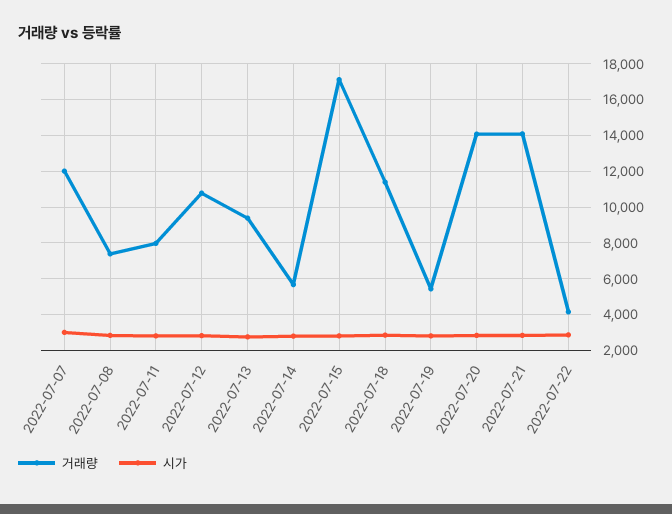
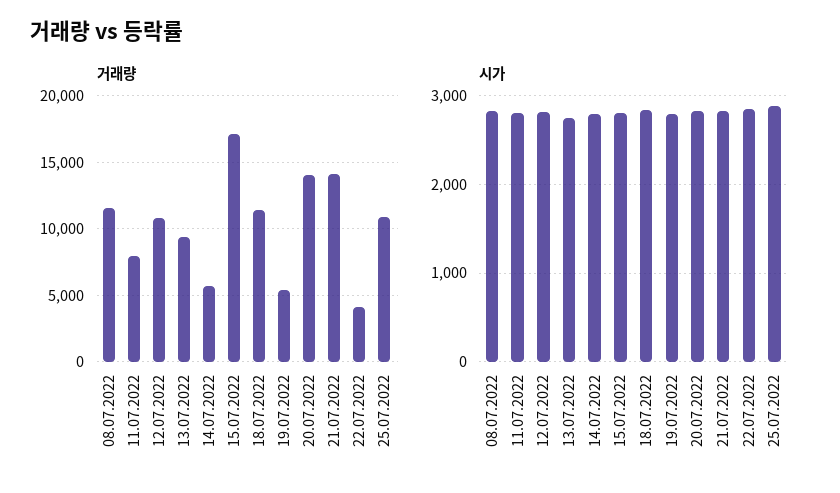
거래량, 2022-07-07: 12000 -> none
시가, 2022-07-07: 3000 -> none
거래량, 2022-07-08: 7500 -> 11500
거래량, 25.07.2022: none -> 11000
시가, 25.07.2022: none -> 2900

